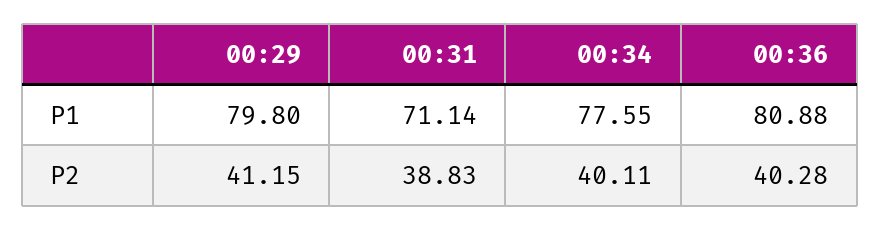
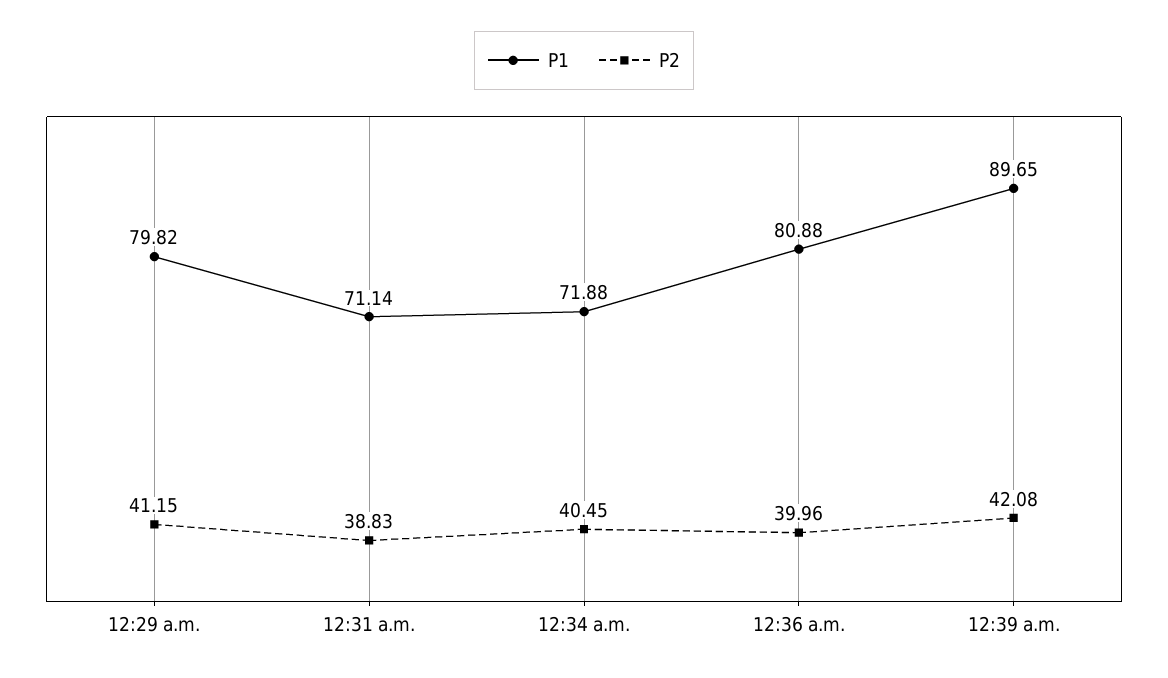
P1, 00:29: 79.8 -> 79.82
P1, 00:34: 77.55 -> 71.88
P2, 00:34: 40.11 -> 40.45
P2, 00:36: 40.28 -> 39.96
P1, 12:39 a.m.: none -> 89.65
P2, 12:39 a.m.: none -> 42.08

